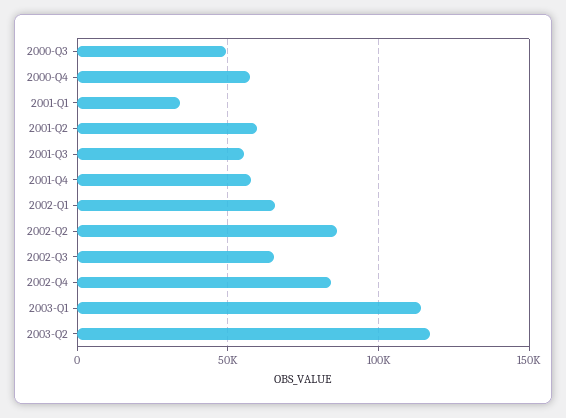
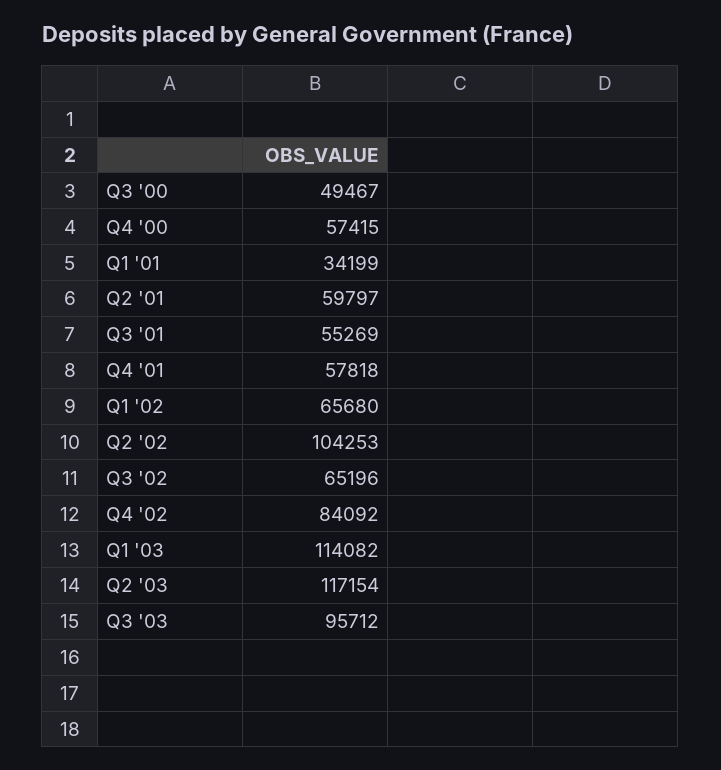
2002-Q2: 85000 -> 104253
Q3 '03: none -> 95712

